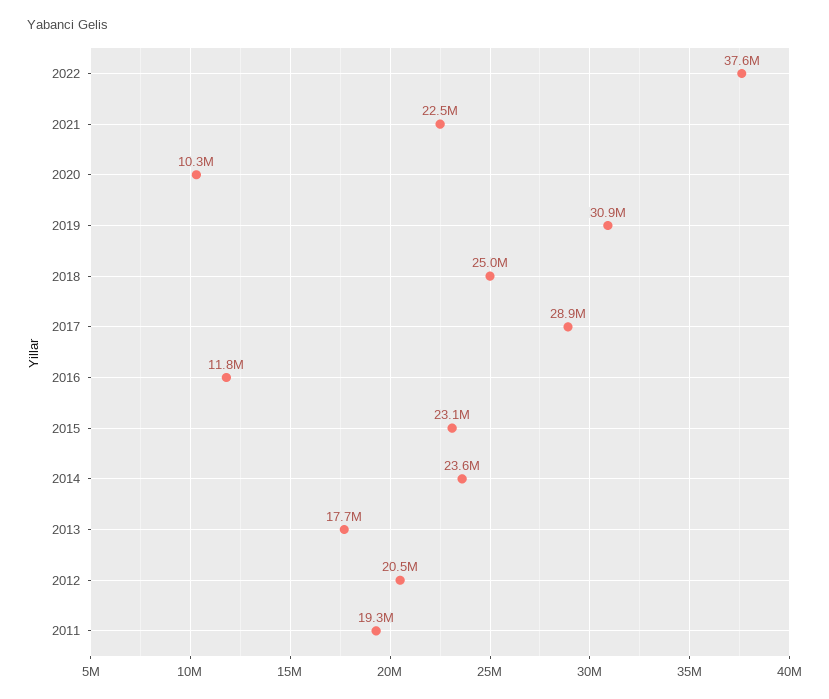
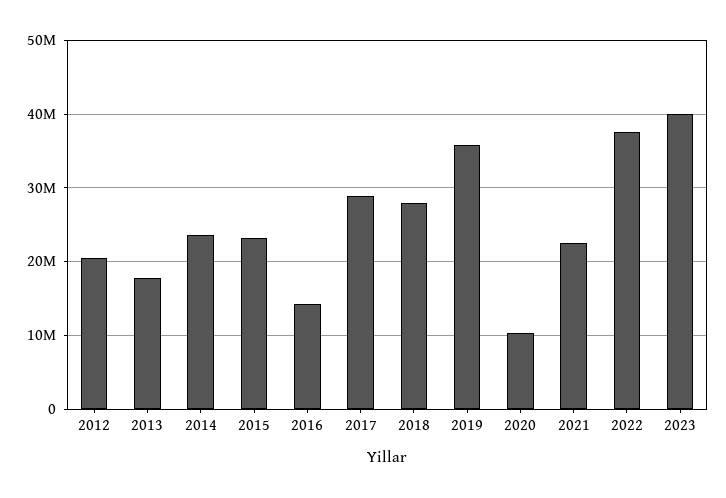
2019: 30900000 -> 36000000
2018: 25000000 -> 28000000
2016: 11800000 -> 14000000
2011: 19300000 -> none
2023: none -> 40000000

